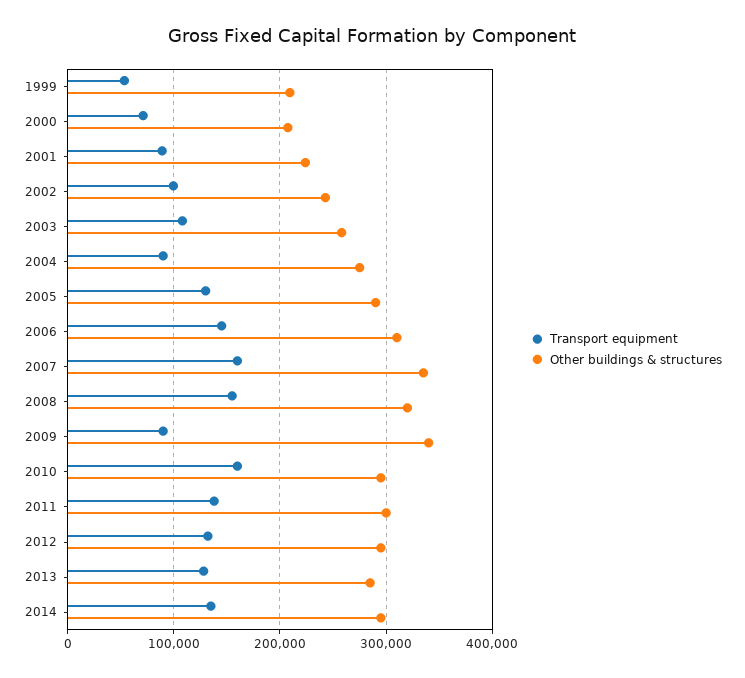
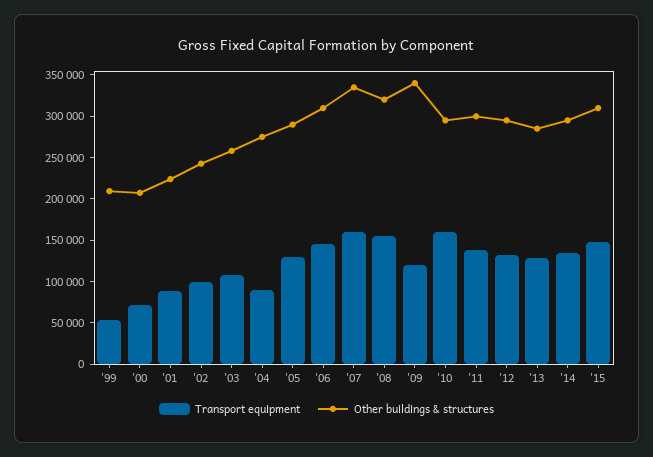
Transport equipment, 2009: 90000 -> 120000
Transport equipment, '15: none -> 150000
Other buildings & structures, '15: none -> 310000

